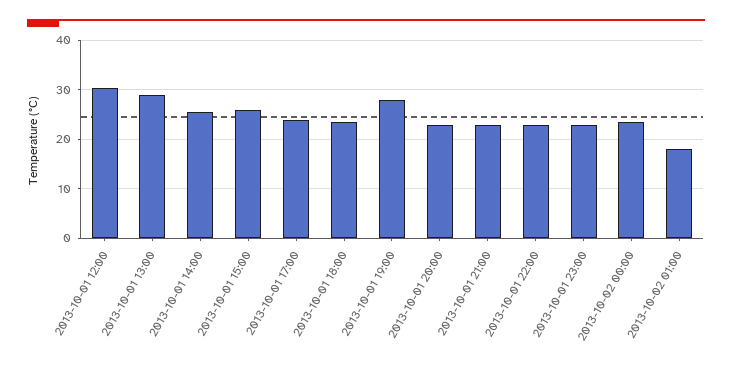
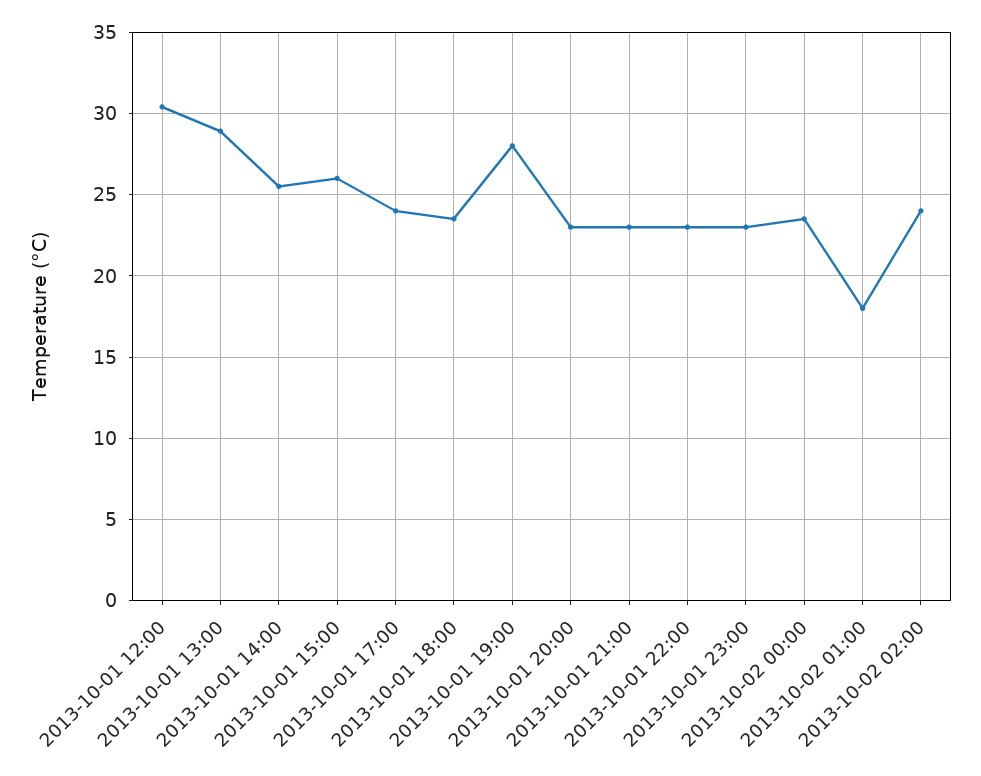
2013-10-02 02:00: none -> 24

